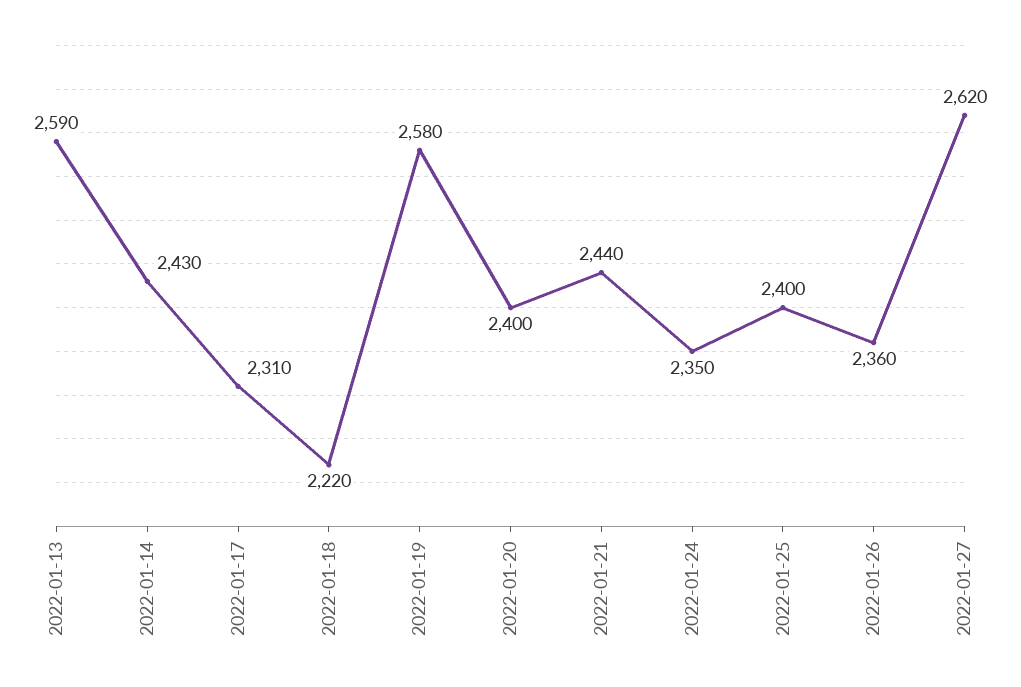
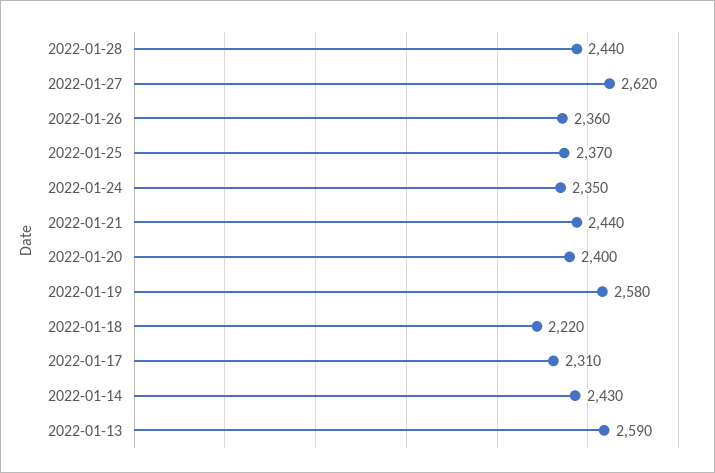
2022-01-25: 2400 -> 2370
2022-01-28: none -> 2440

